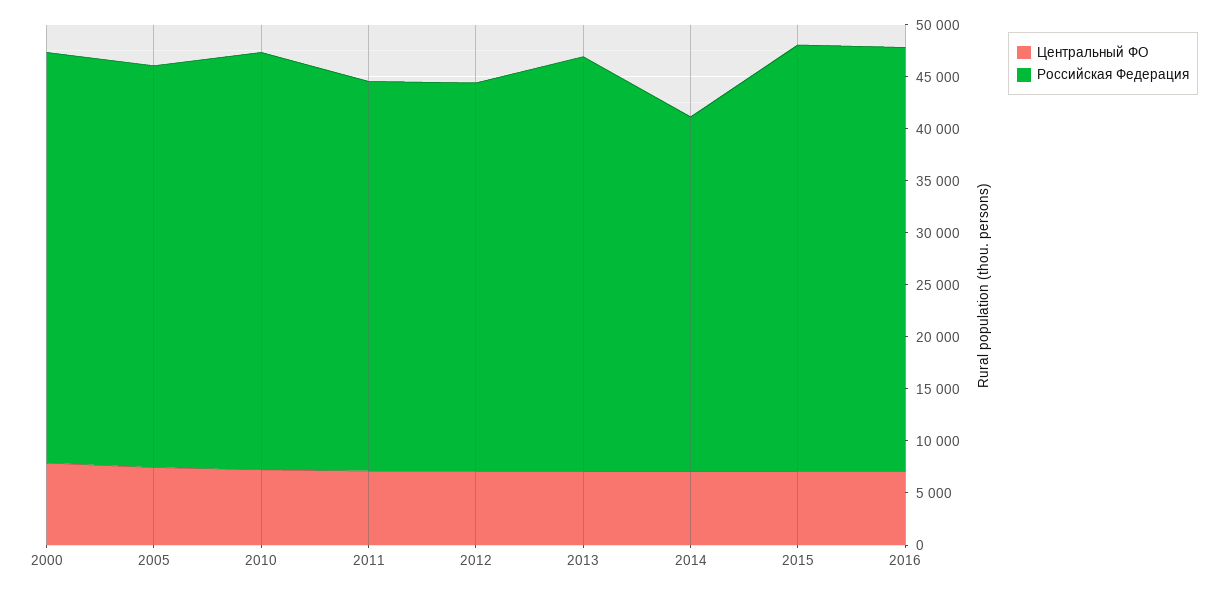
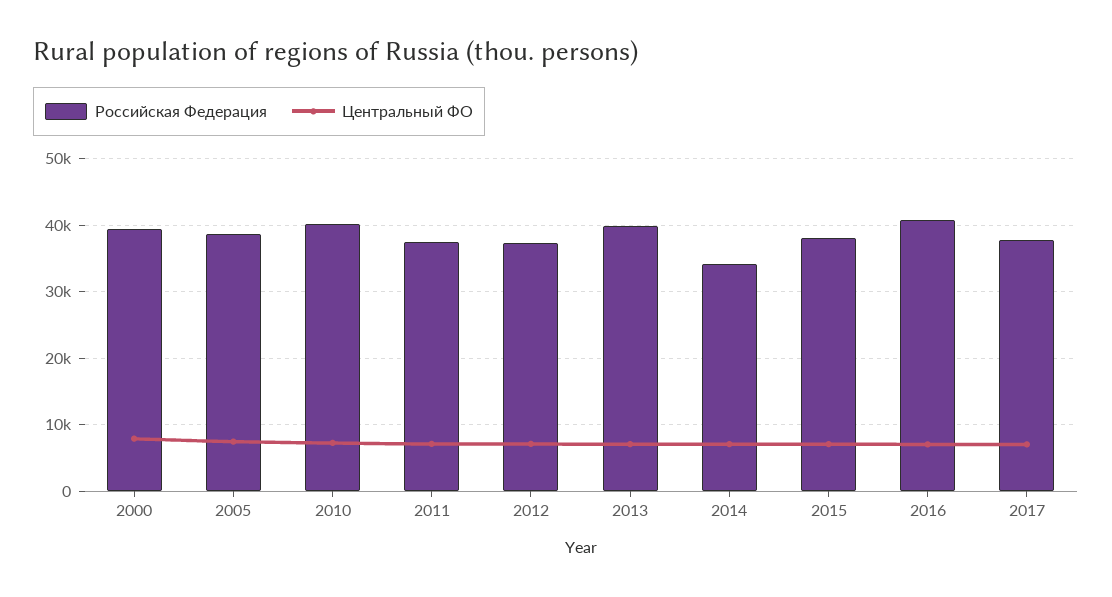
Российская Федерация, 2015: 41000 -> 38000
Российская Федерация, 2017: none -> 38000
Центральный ФО, 2017: none -> 7000

